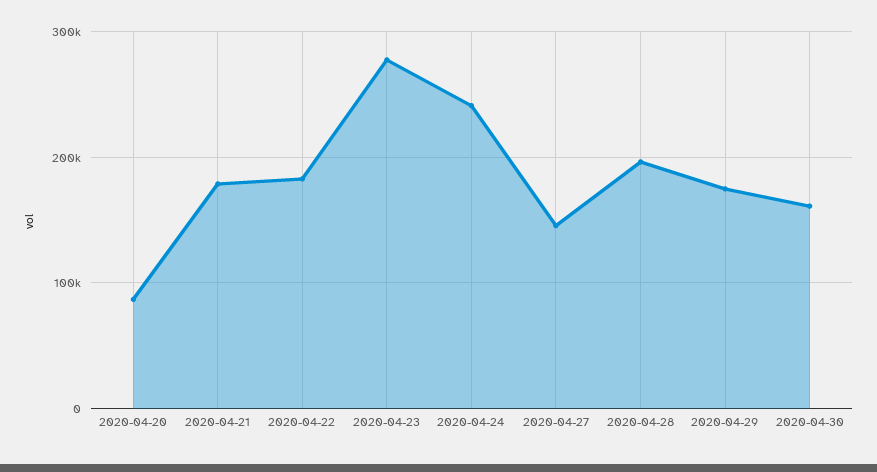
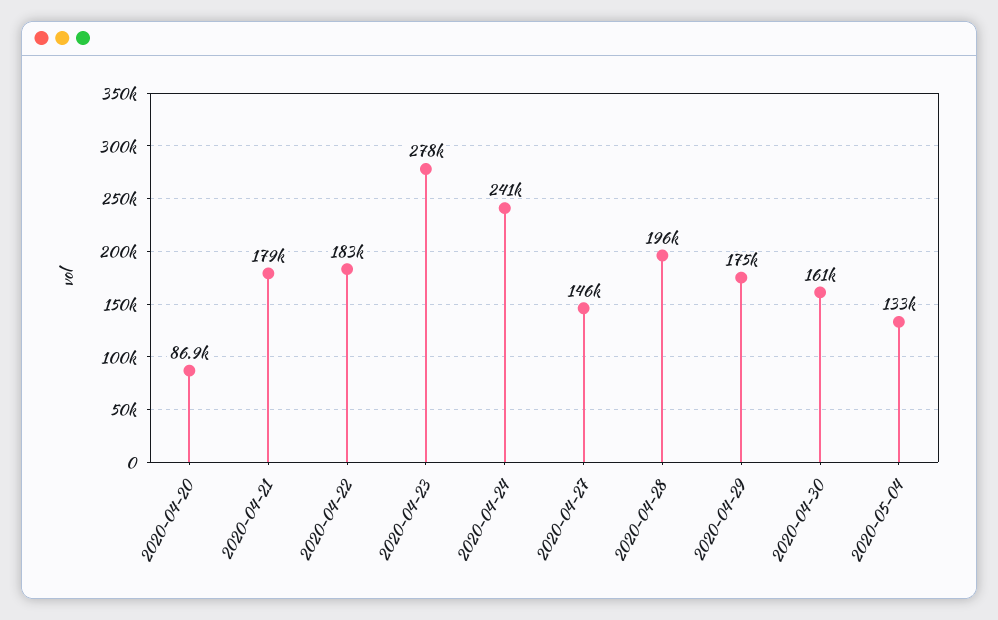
2020-05-04: none -> 133000

